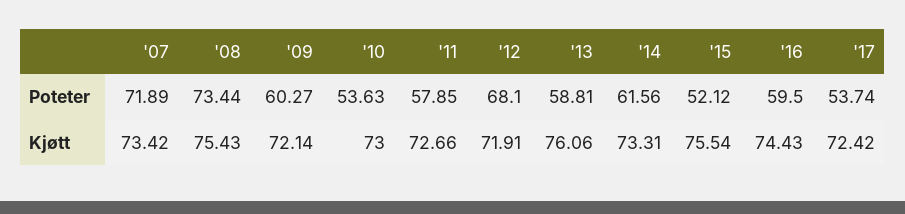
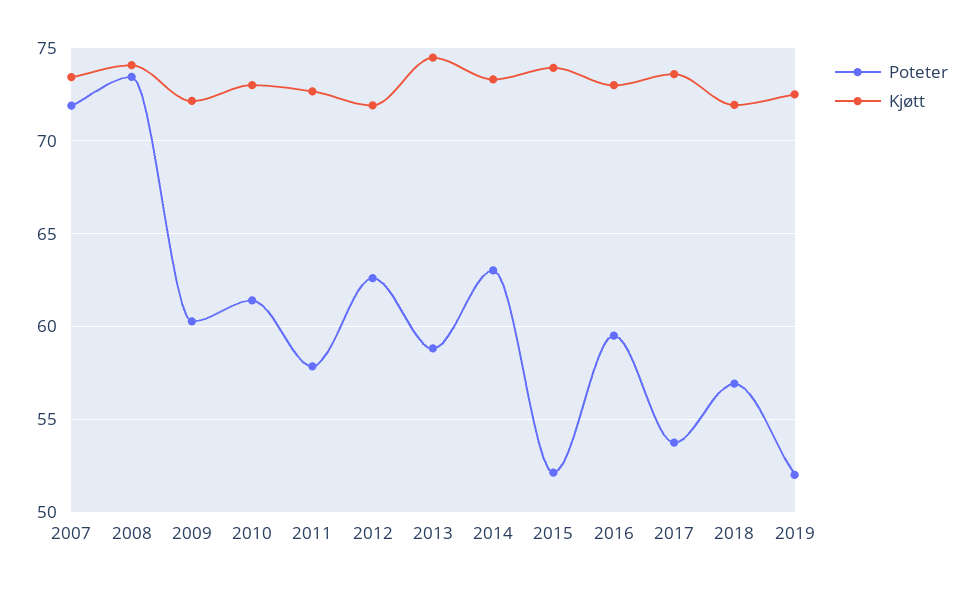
Poteter, '10: 53.63 -> 61.5
Poteter, '12: 68.1 -> 62.5
Poteter, '14: 61.56 -> 63
Kjøtt, '08: 75.43 -> 74
Kjøtt, '13: 76.06 -> 74.5
Kjøtt, '15: 75.54 -> 74
Kjøtt, '16: 74.43 -> 73
Kjøtt, '17: 72.42 -> 73.5
Poteter, 2018: none -> 57
Kjøtt, 2018: none -> 72
Poteter, 2019: none -> 52
Kjøtt, 2019: none -> 72.5

